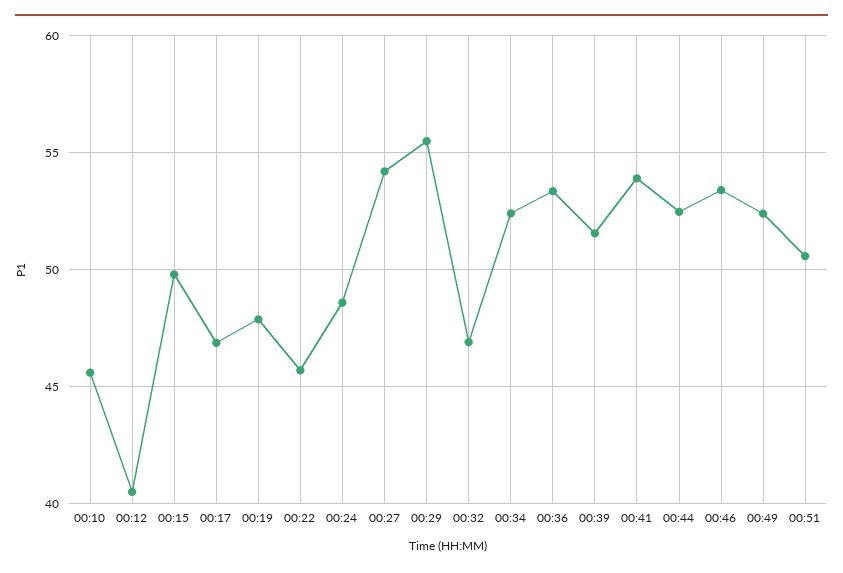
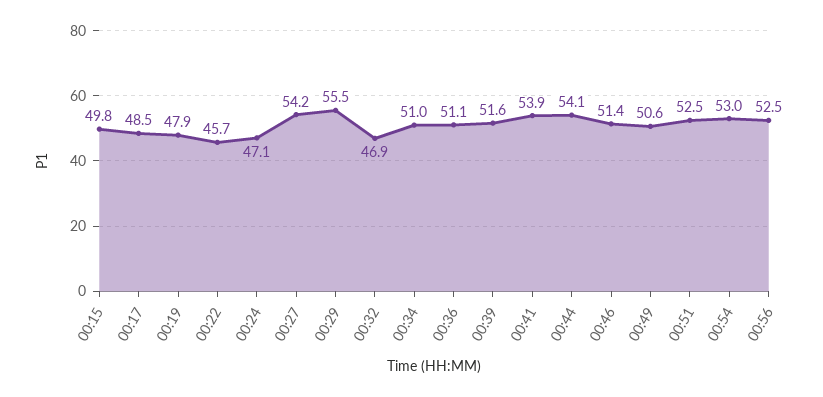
00:10: 45.5 -> none
00:12: 40.5 -> none
00:17: 47 -> 48.5
00:24: 48.5 -> 47.1
00:34: 52.5 -> 51
00:36: 53.5 -> 51.1
00:44: 52.5 -> 54.1
00:46: 53.5 -> 51.4
00:49: 52.5 -> 50.6
00:51: 50.5 -> 52.5
00:54: none -> 53
00:56: none -> 52.5

